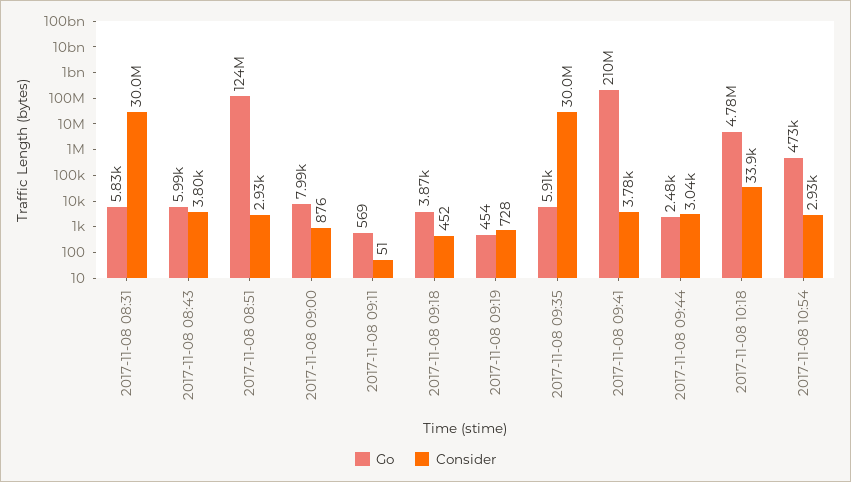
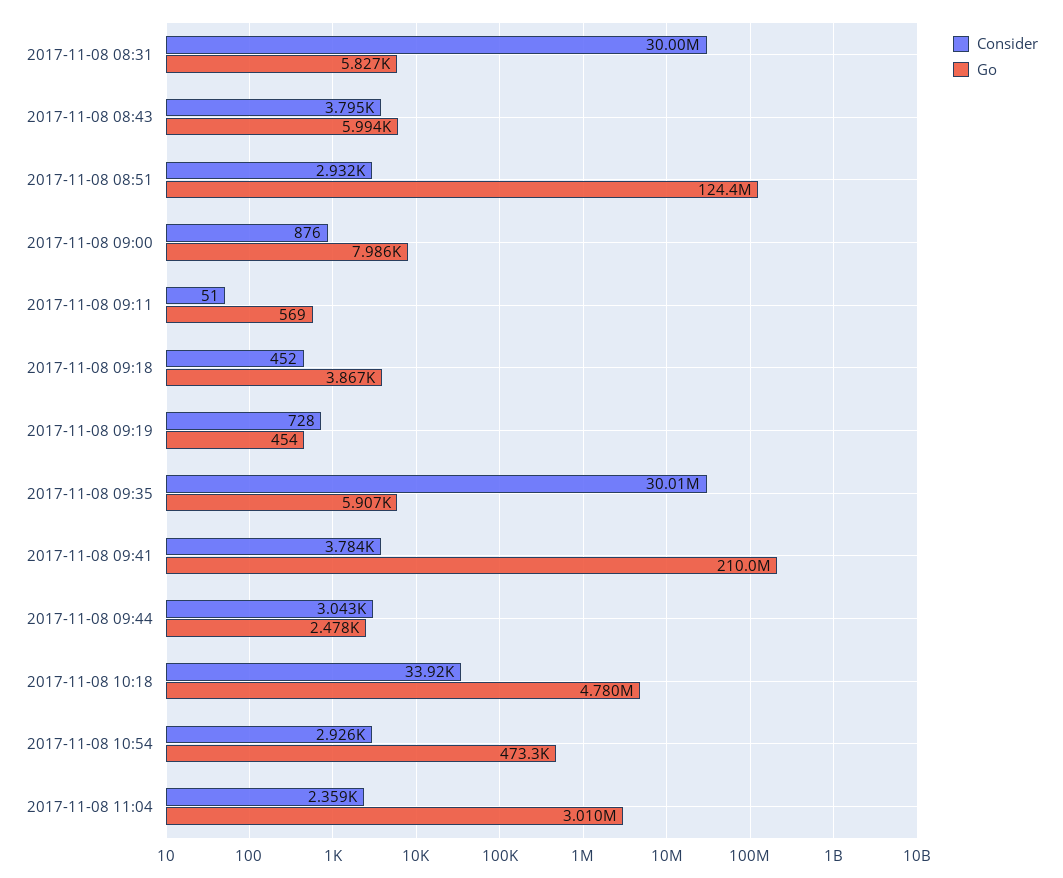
Consider, 2017-11-08 11:04: none -> 2359
Go, 2017-11-08 11:04: none -> 3010000

